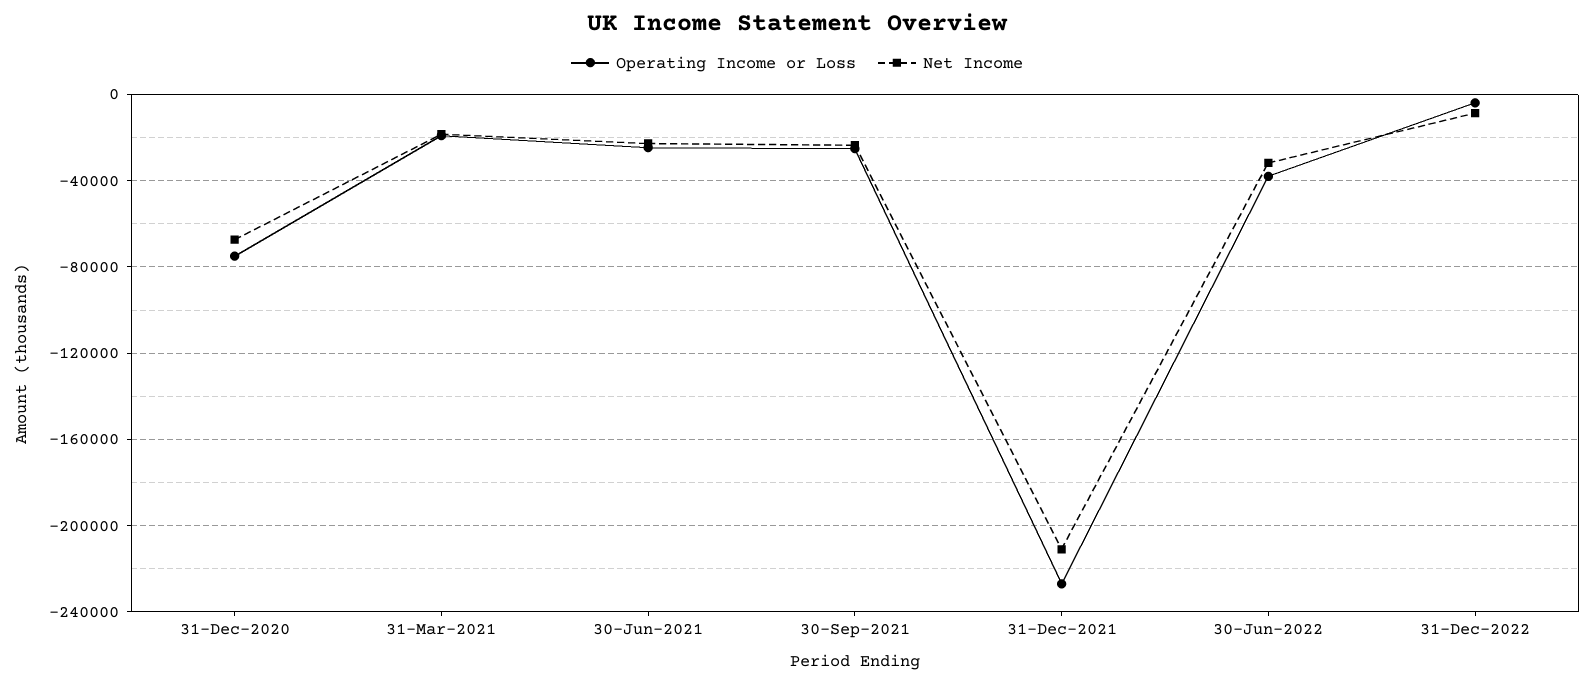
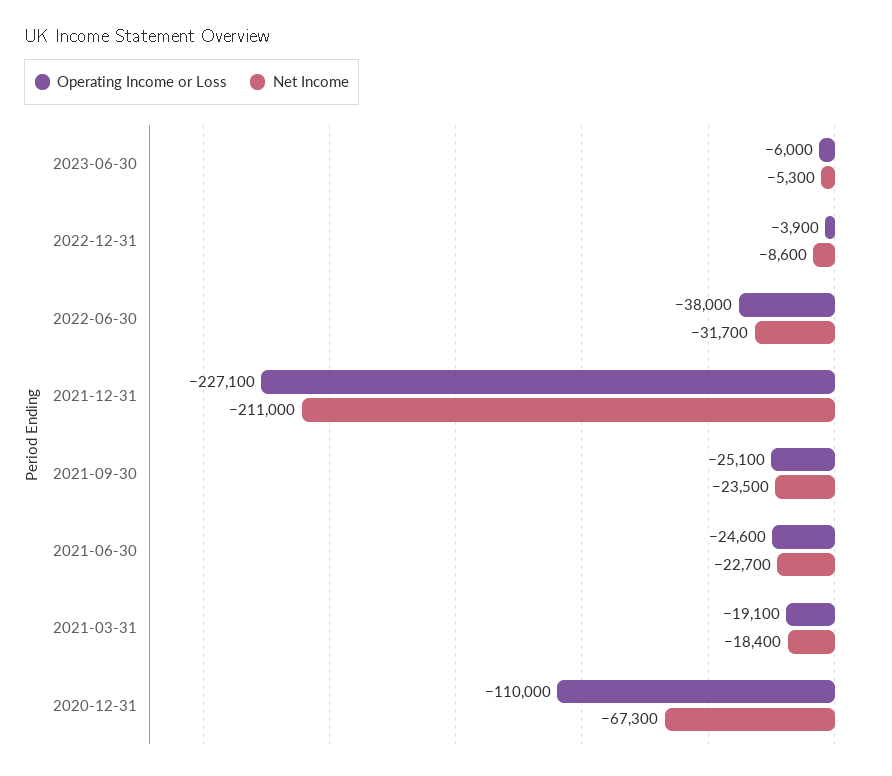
Operating Income or Loss, 31-Dec-2020: -75000 -> -110000
Operating Income or Loss, 2023-06-30: none -> -6000
Net Income, 2023-06-30: none -> -5300

